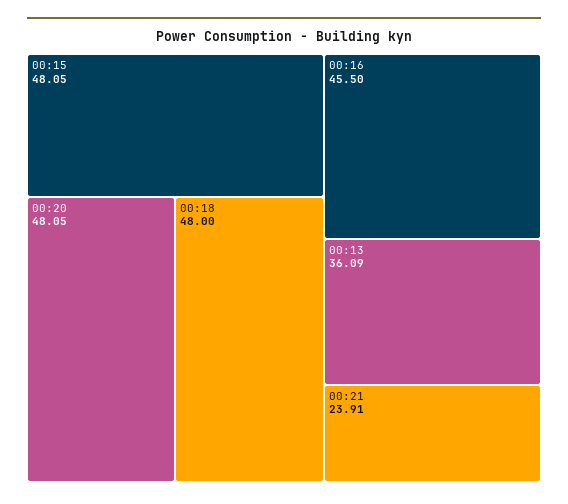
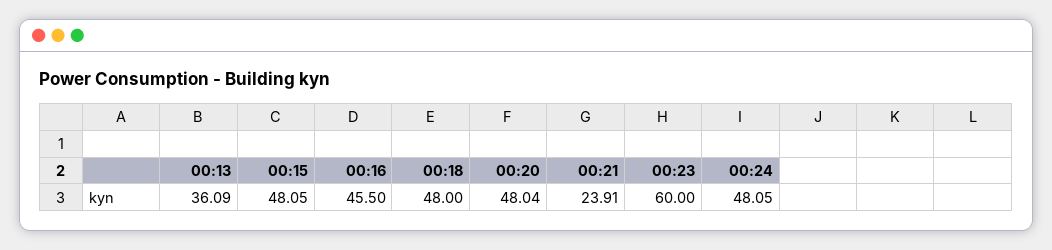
00:20: 48.05 -> 48.04
00:23: none -> 60
00:24: none -> 48.05

